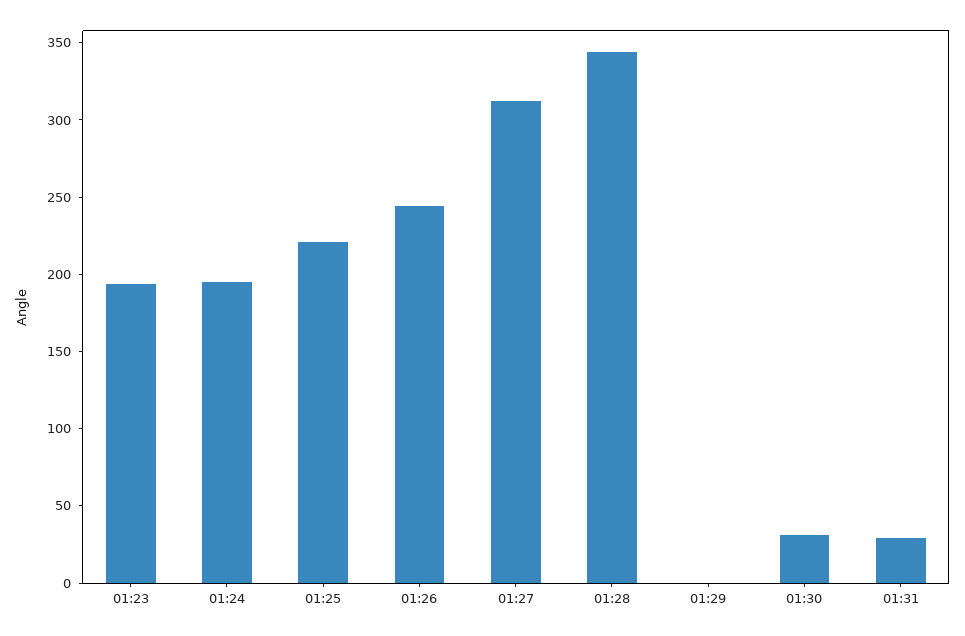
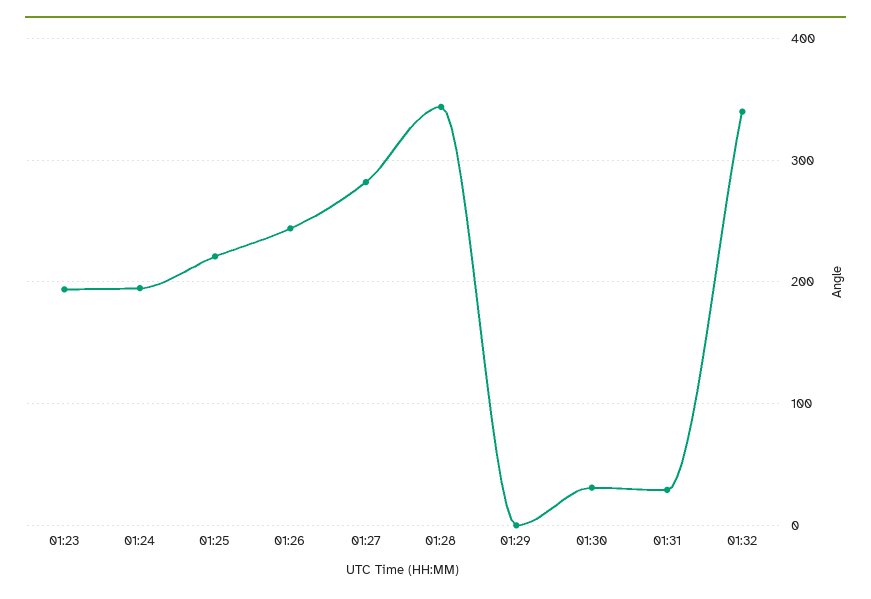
01:27: 310 -> 280
01:32: none -> 340

